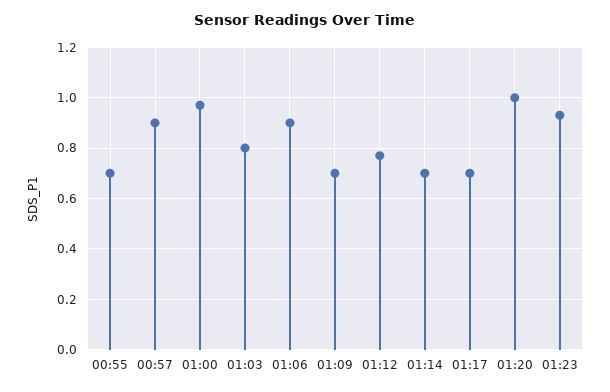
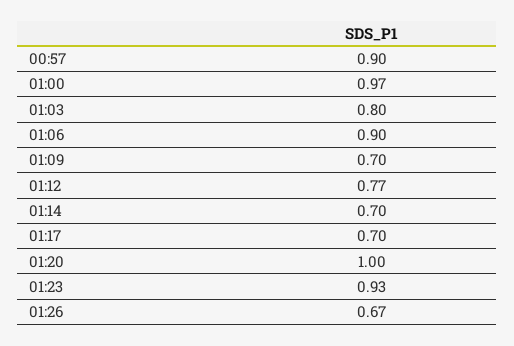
00:55: 0.7 -> none
01:26: none -> 0.67

